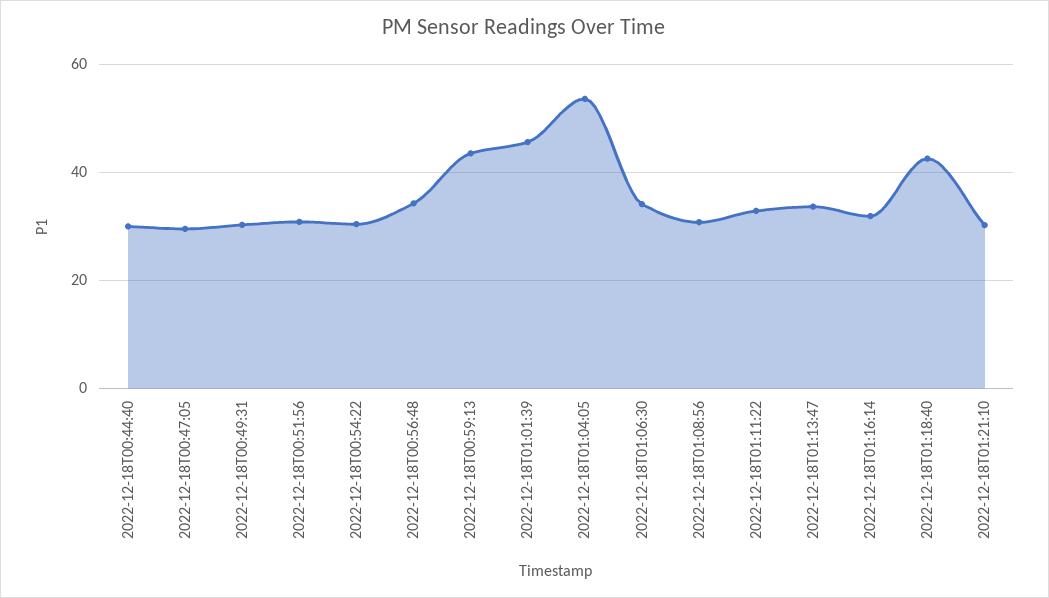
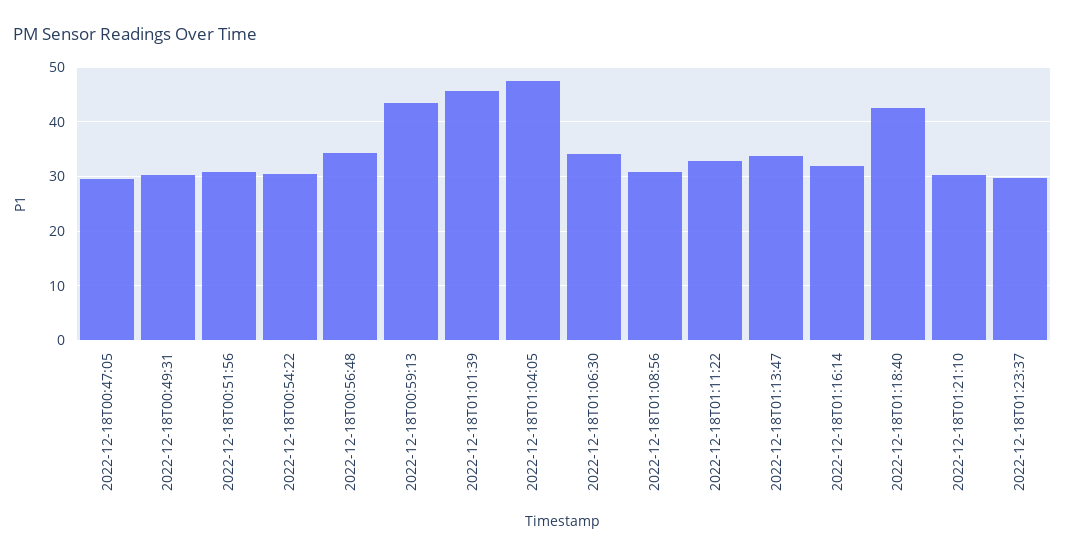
2022-12-18T00:44:40: 30 -> none
2022-12-18T01:04:05: 54 -> 48
2022-12-18T01:23:37: none -> 30

